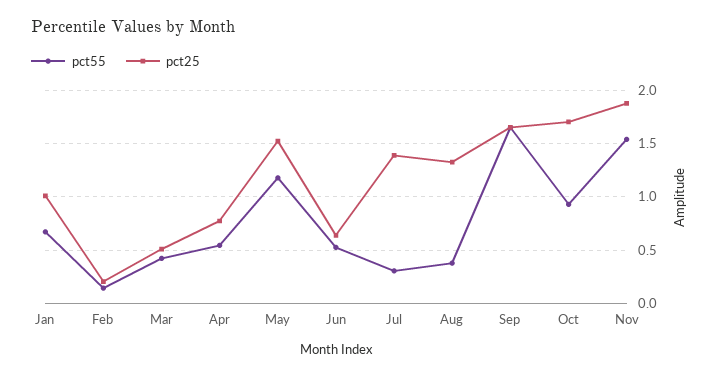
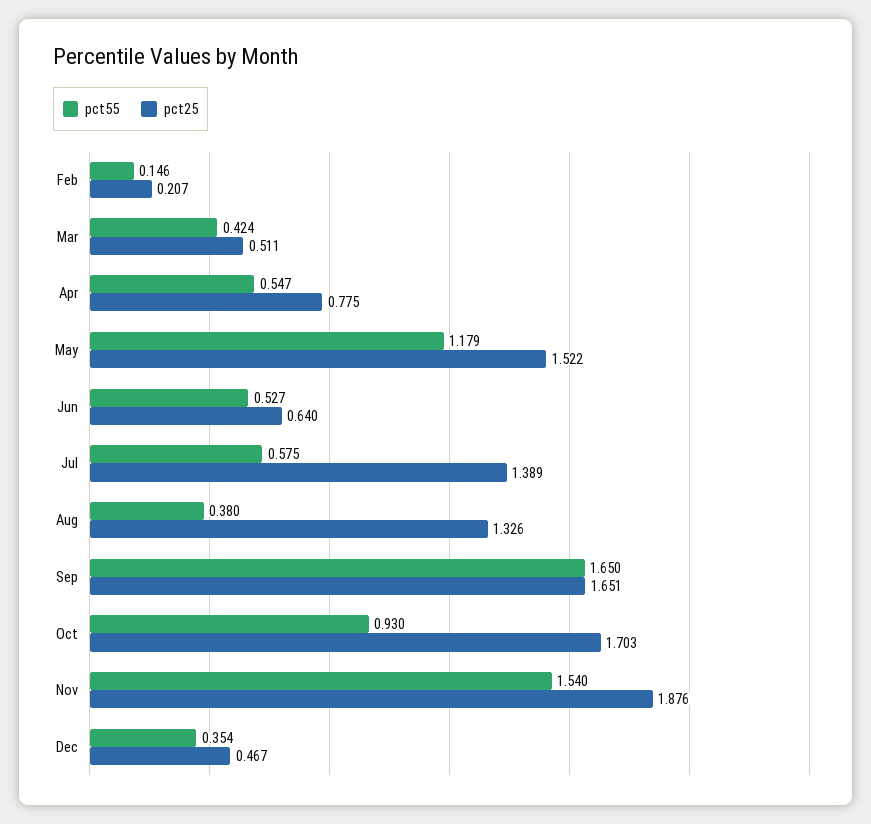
pct55, Jan: 0.7 -> none
pct25, Jan: 1 -> none
pct55, Jul: 0.3 -> 0.575
pct55, Dec: none -> 0.354
pct25, Dec: none -> 0.467

